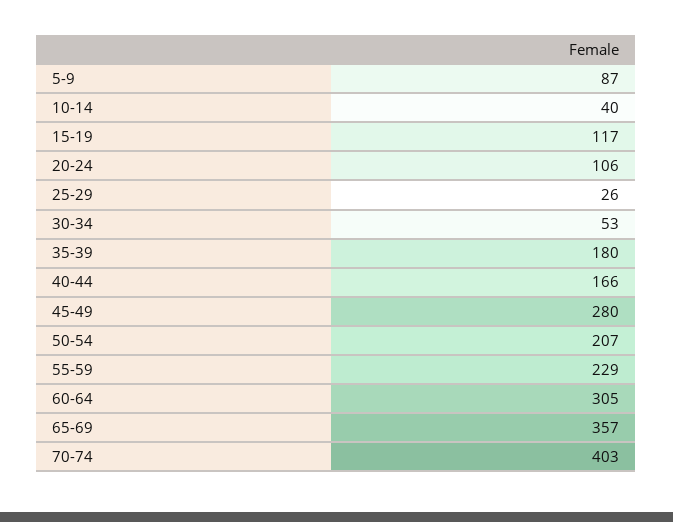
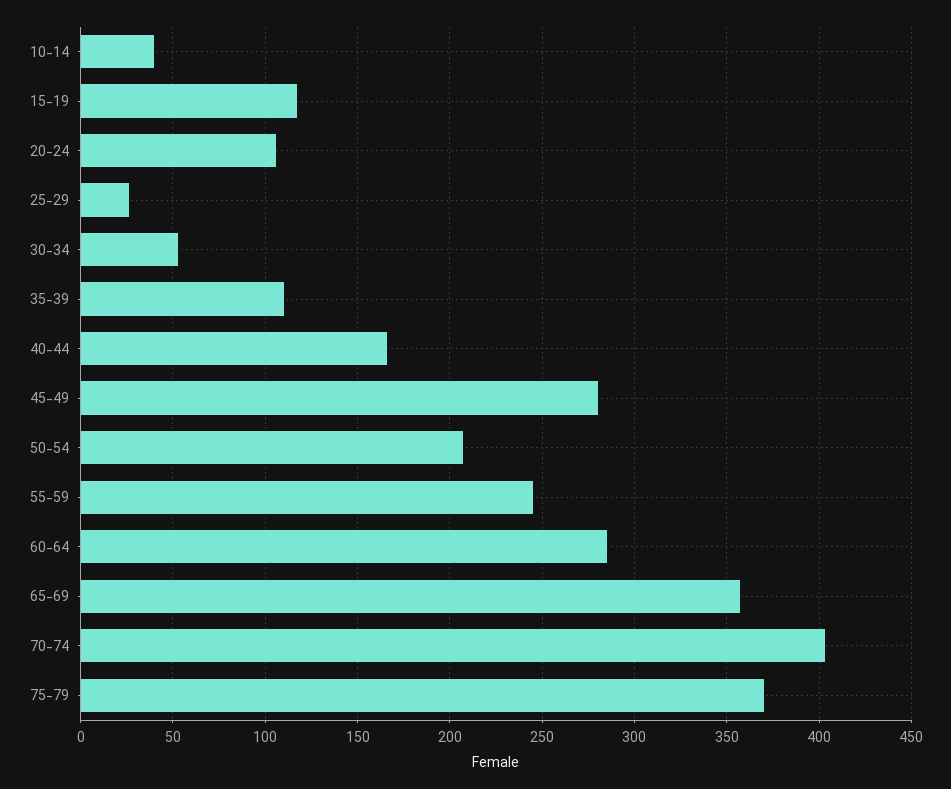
5-9: 87 -> none
35-39: 180 -> 110
55-59: 229 -> 245
60-64: 305 -> 285
75-79: none -> 370

